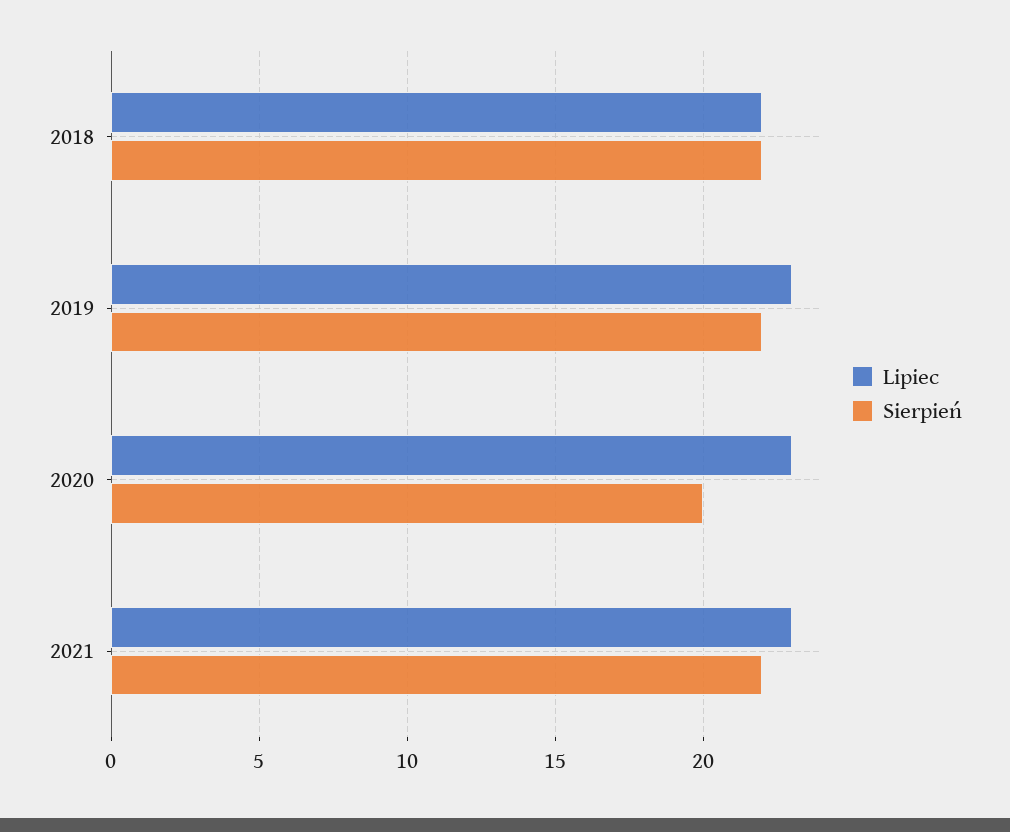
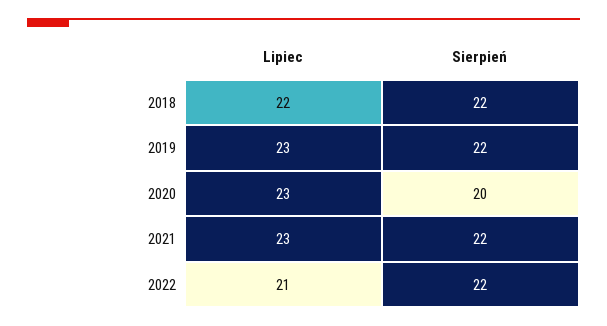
Lipiec, 2022: none -> 21
Sierpień, 2022: none -> 22

